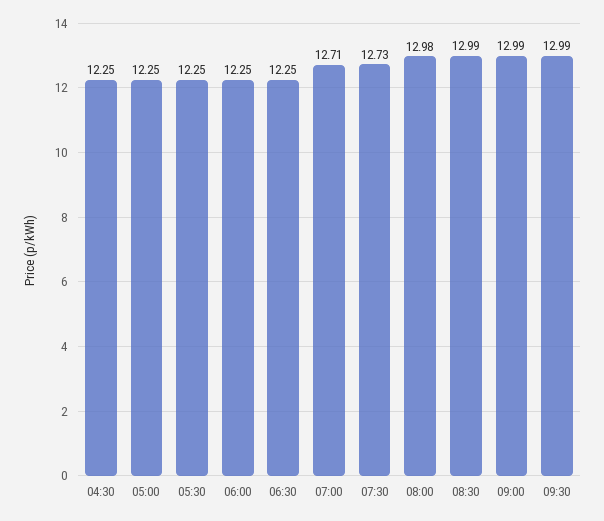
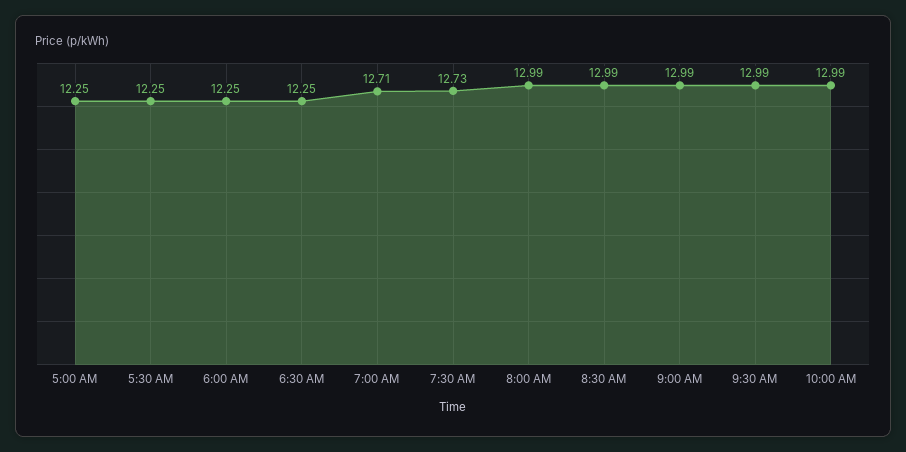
04:30: 12.25 -> none
08:00: 12.98 -> 12.99
10:00 AM: none -> 12.99

